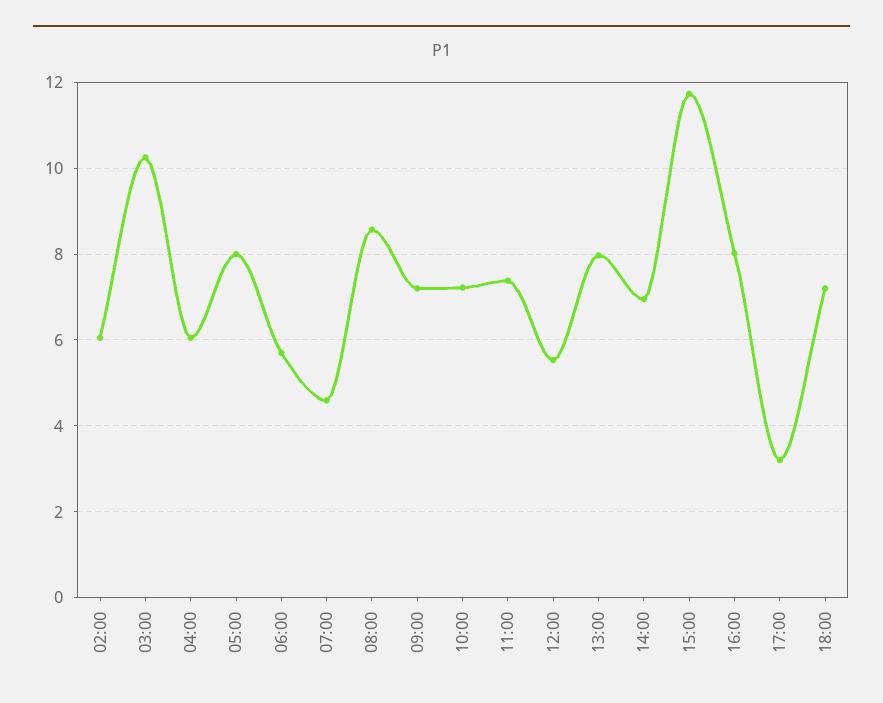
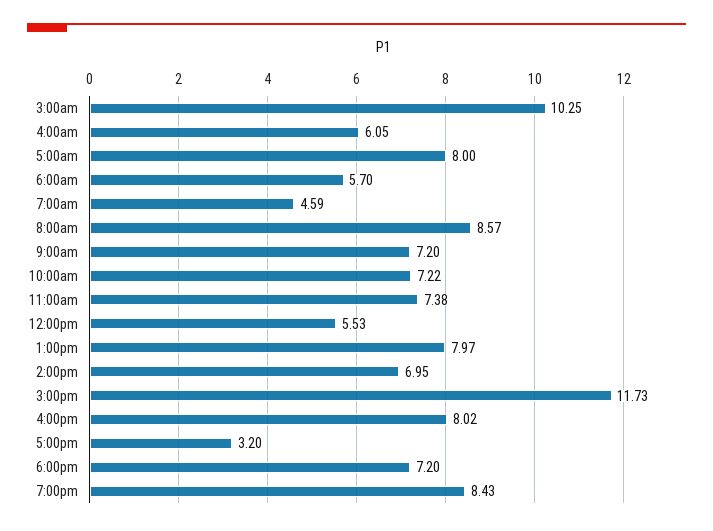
02:00: 6 -> none
7:00pm: none -> 8.43

